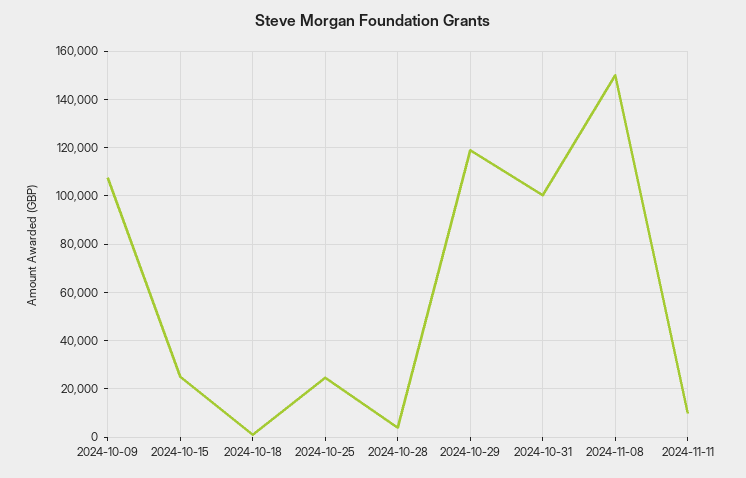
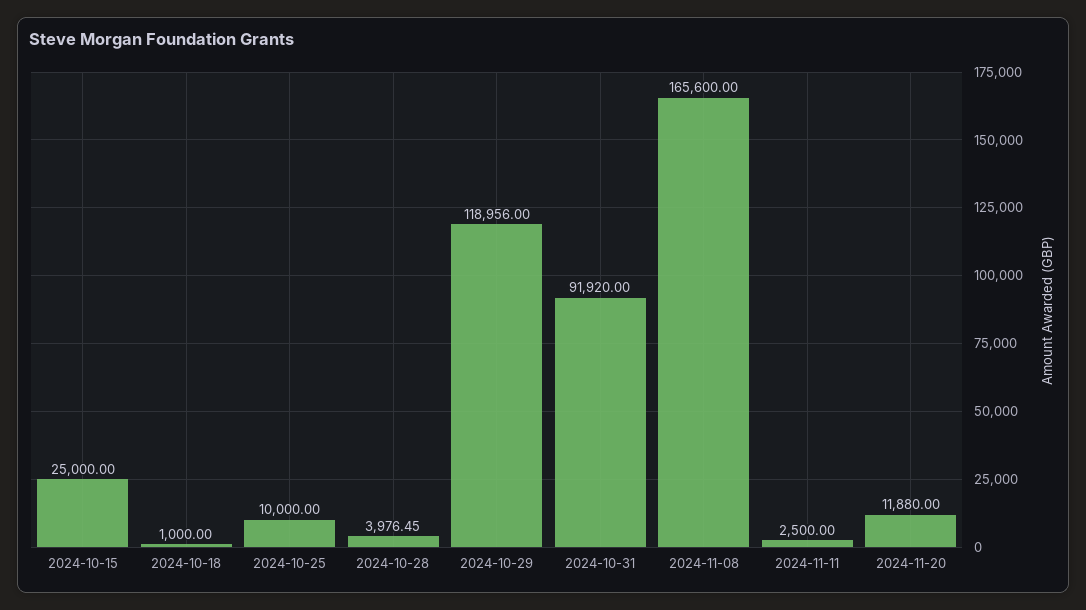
2024-10-09: 107500 -> none
2024-10-25: 25000 -> 10000
2024-10-31: 100000 -> 91920
2024-11-08: 150000 -> 165600
2024-11-11: 10000 -> 2500
2024-11-20: none -> 11880

